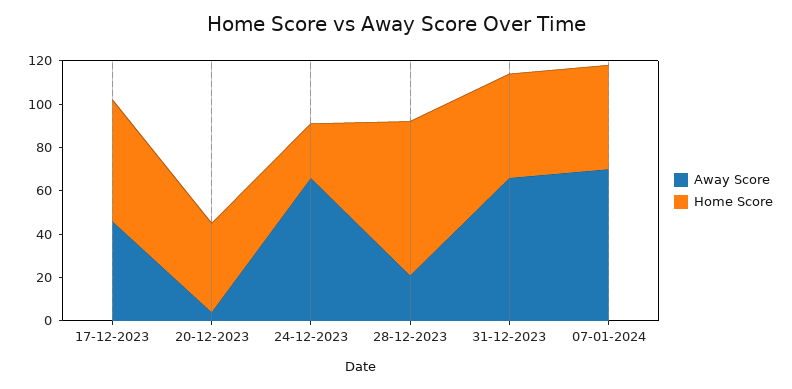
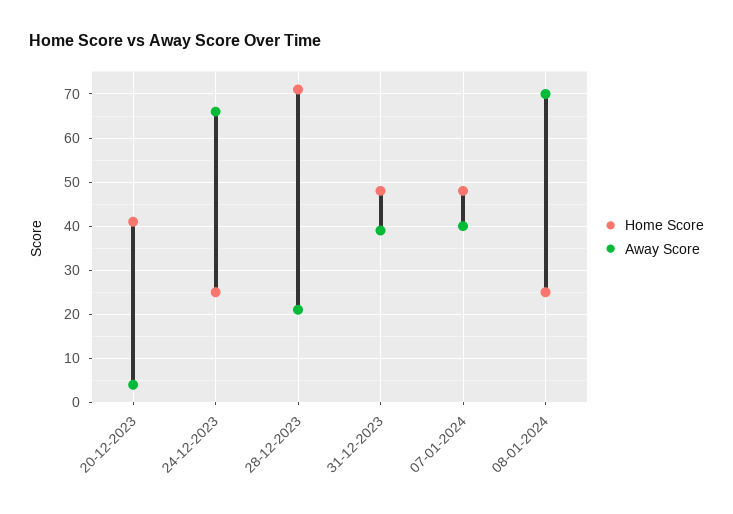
Away Score, 17-12-2023: 45 -> none
Home Score, 17-12-2023: 55 -> none
Away Score, 31-12-2023: 65 -> 40
Away Score, 07-01-2024: 70 -> 40
Home Score, 08-01-2024: none -> 25
Away Score, 08-01-2024: none -> 70

